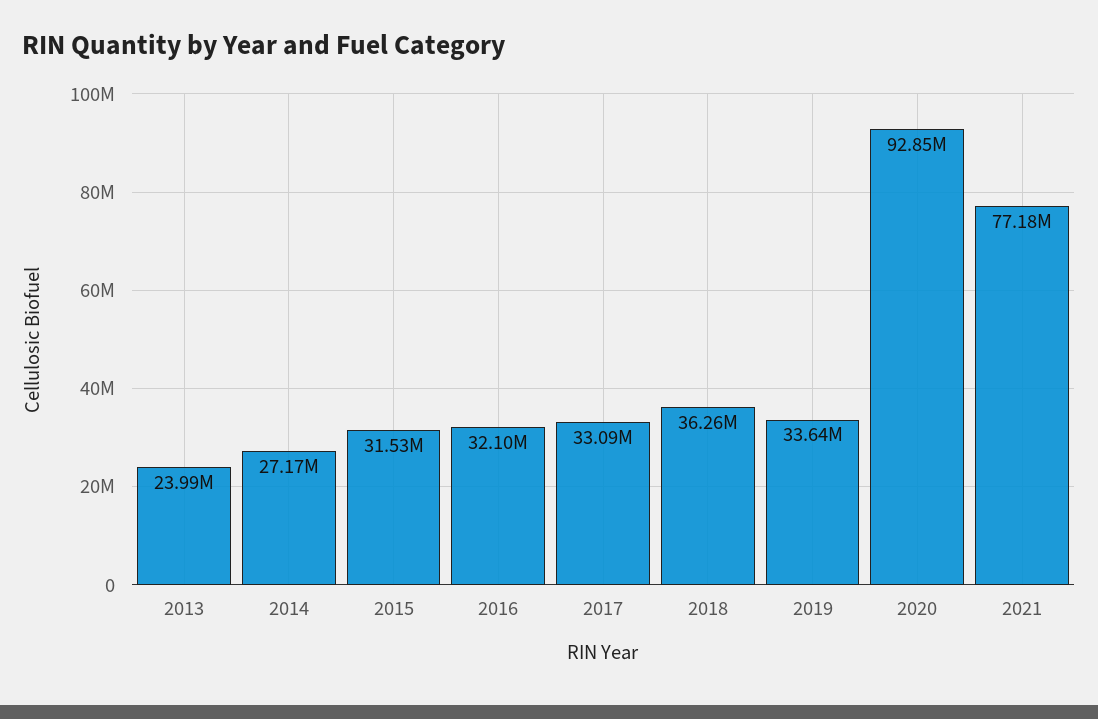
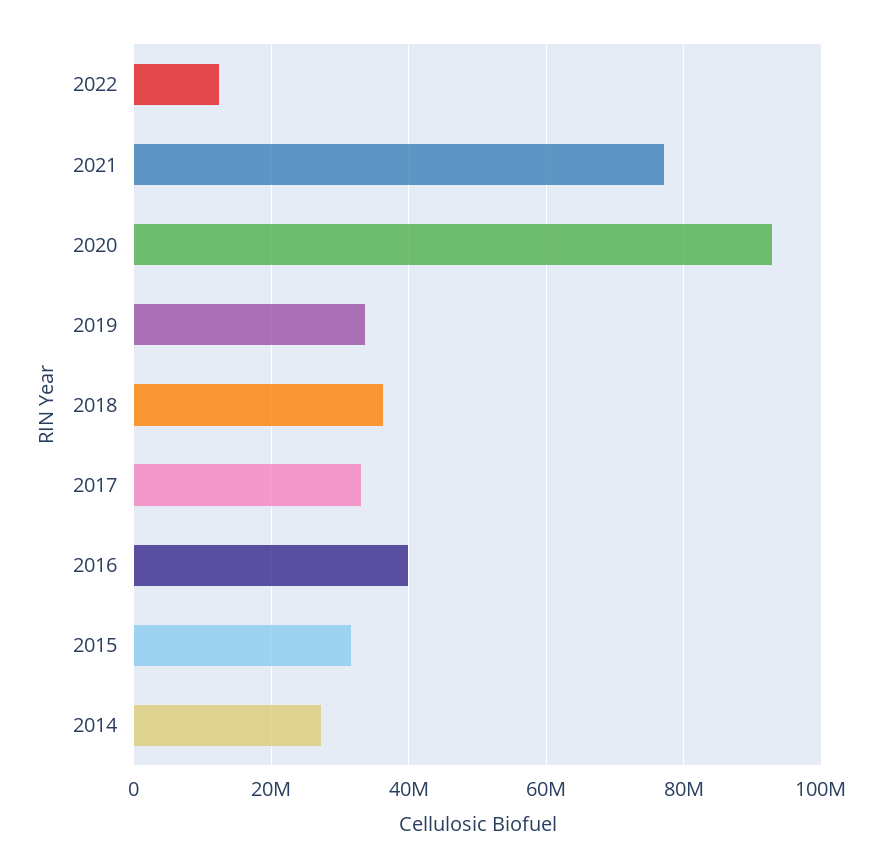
2013: 23990000 -> none
2016: 32100000 -> 40000000
2022: none -> 12000000

